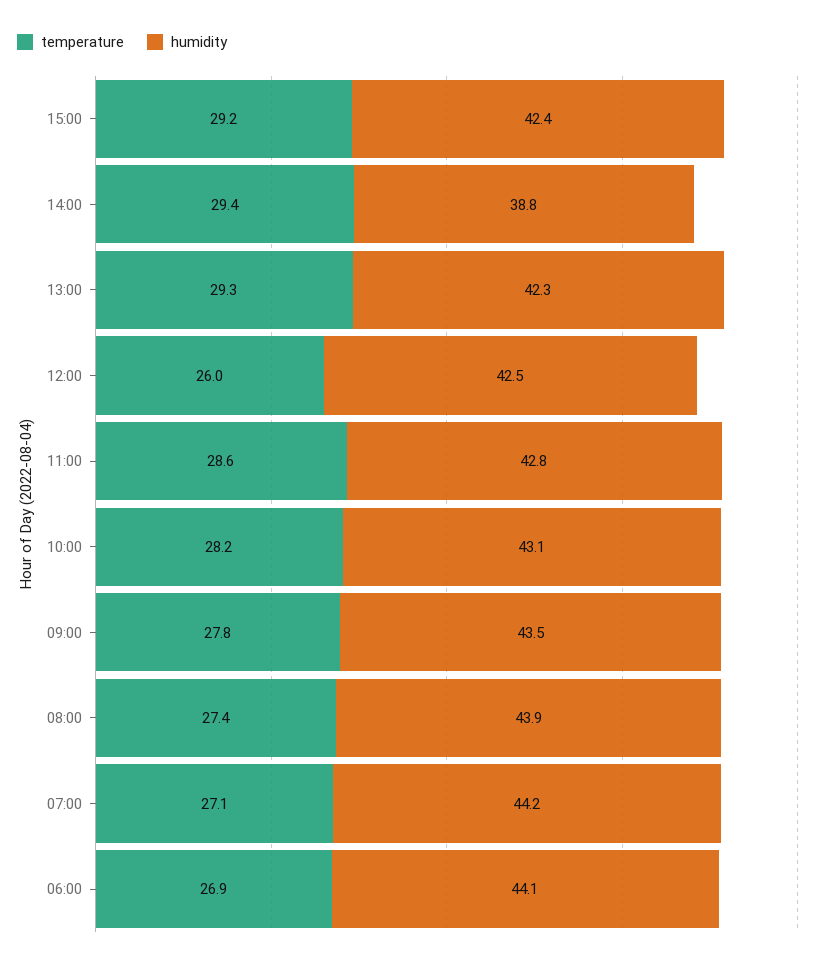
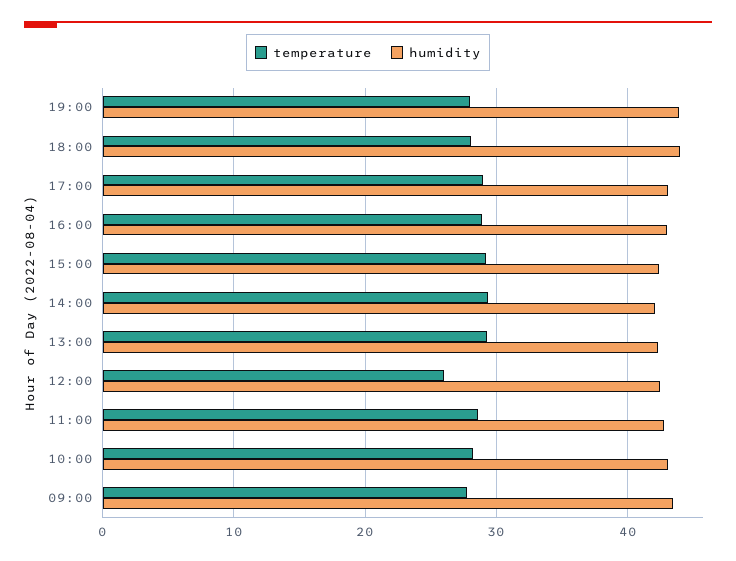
humidity, 14:00: 38.8 -> 42
temperature, 08:00: 27.4 -> none
humidity, 08:00: 43.9 -> none
temperature, 07:00: 27.1 -> none
humidity, 07:00: 44.2 -> none
temperature, 06:00: 26.9 -> none
humidity, 06:00: 44.1 -> none
temperature, 19:00: none -> 28
humidity, 19:00: none -> 44
temperature, 18:00: none -> 28
humidity, 18:00: none -> 44
temperature, 17:00: none -> 29
humidity, 17:00: none -> 43
temperature, 16:00: none -> 29
humidity, 16:00: none -> 43

